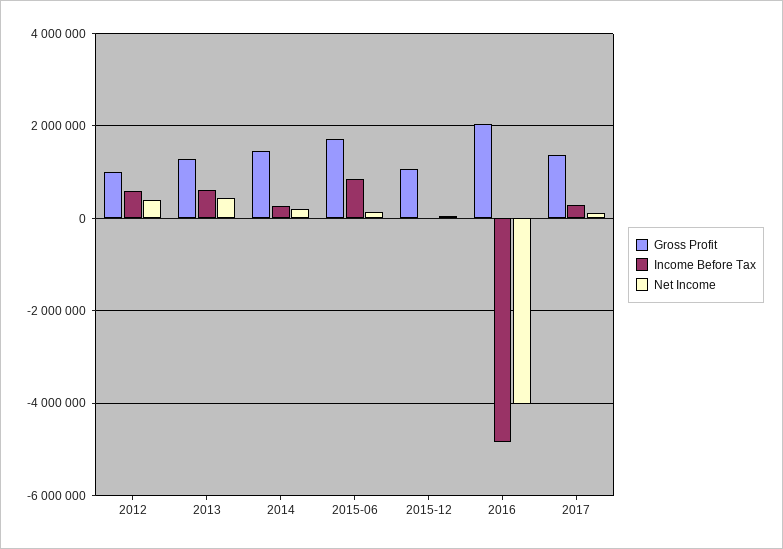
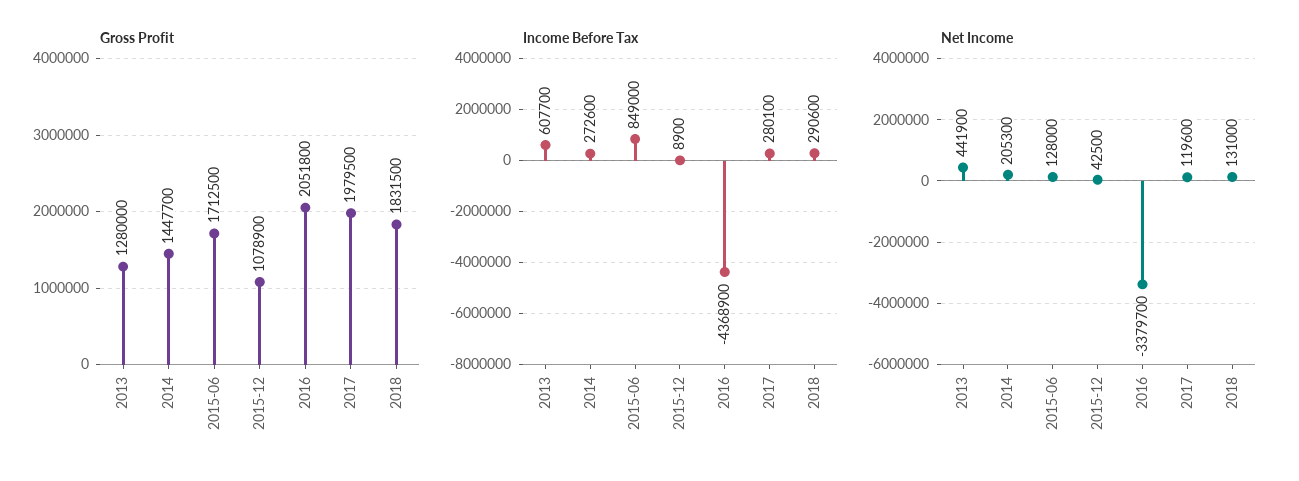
Gross Profit, 2012: 1000000 -> none
Income Before Tax, 2012: 600000 -> none
Net Income, 2012: 400000 -> none
Income Before Tax, 2016: -4800000 -> -4368900
Net Income, 2016: -4000000 -> -3379700
Gross Profit, 2017: 1400000 -> 1979500
Gross Profit, 2018: none -> 1831500
Income Before Tax, 2018: none -> 290600
Net Income, 2018: none -> 131000

